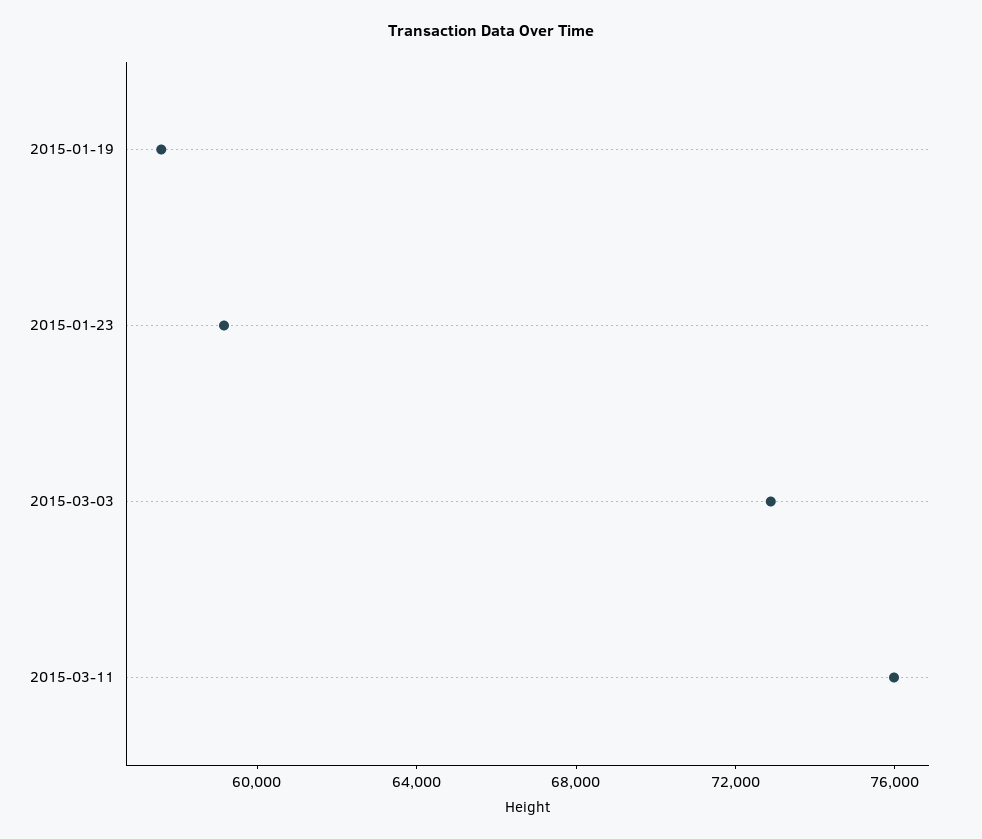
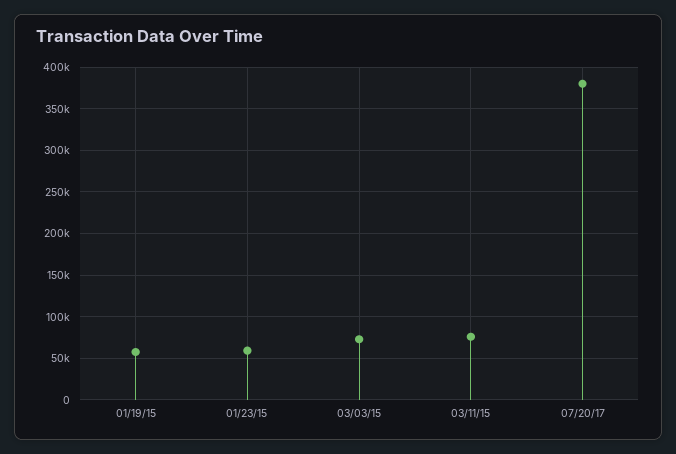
07/20/17: none -> 380000

